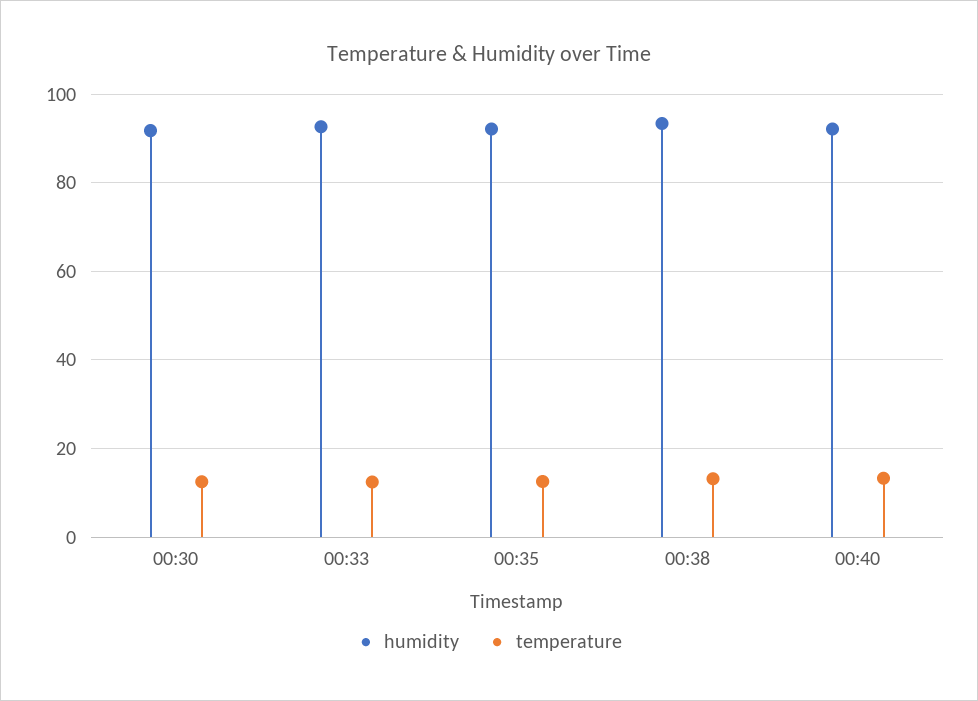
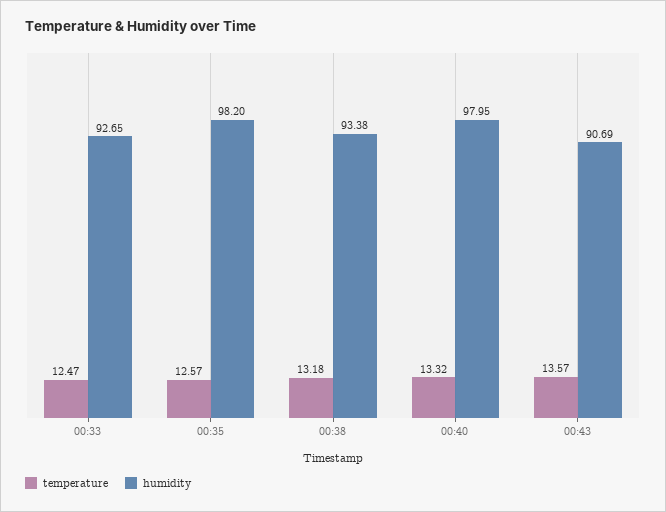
humidity, 00:30: 92 -> none
temperature, 00:30: 12 -> none
humidity, 00:35: 92 -> 98.2
humidity, 00:40: 92 -> 97.95
temperature, 00:43: none -> 13.57
humidity, 00:43: none -> 90.69

